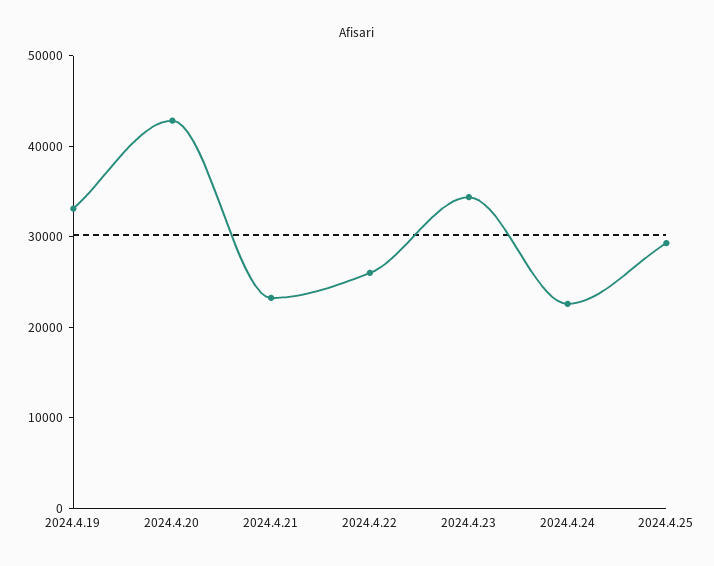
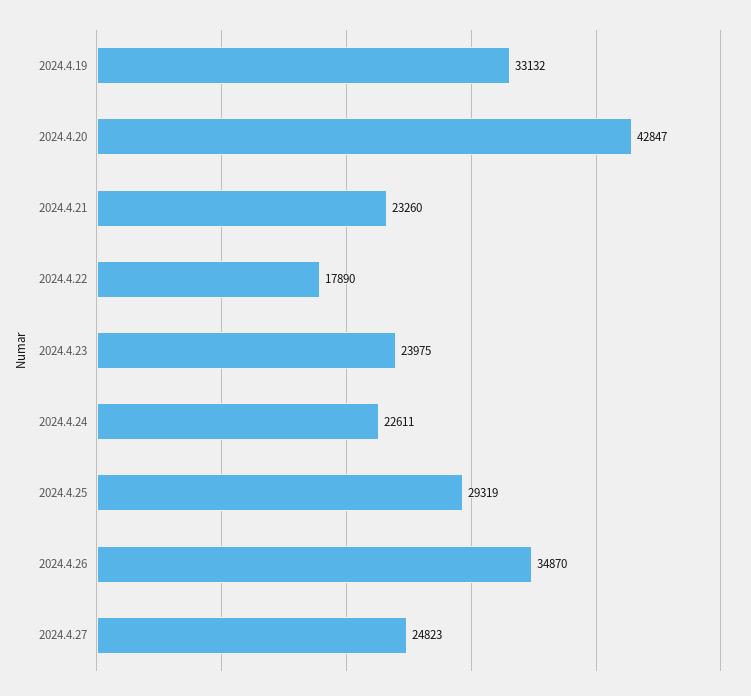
2024.4.22: 26000 -> 17890
2024.4.23: 34000 -> 23975
2024.4.26: none -> 34870
2024.4.27: none -> 24823

